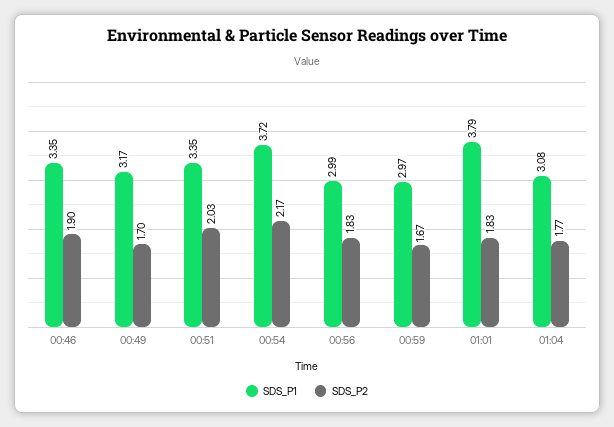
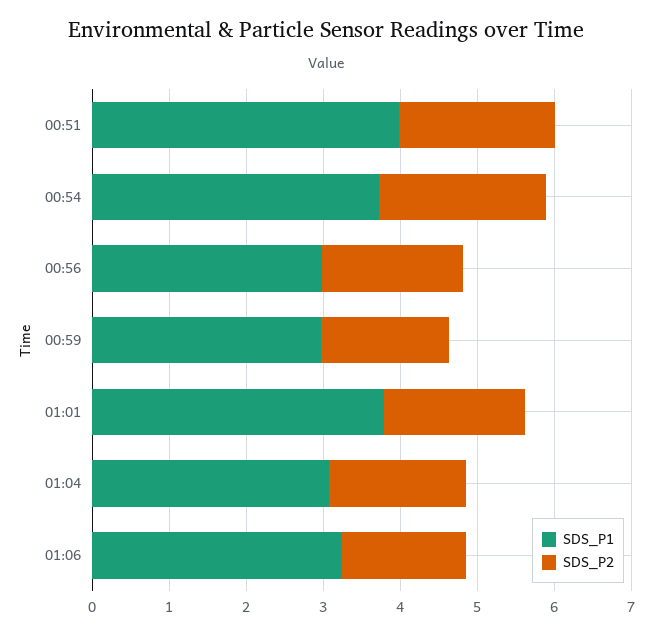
SDS_P1, 00:46: 3.35 -> none
SDS_P2, 00:46: 1.9 -> none
SDS_P1, 00:49: 3.17 -> none
SDS_P2, 00:49: 1.7 -> none
SDS_P1, 00:51: 3.35 -> 4
SDS_P1, 01:06: none -> 3.2
SDS_P2, 01:06: none -> 1.6

